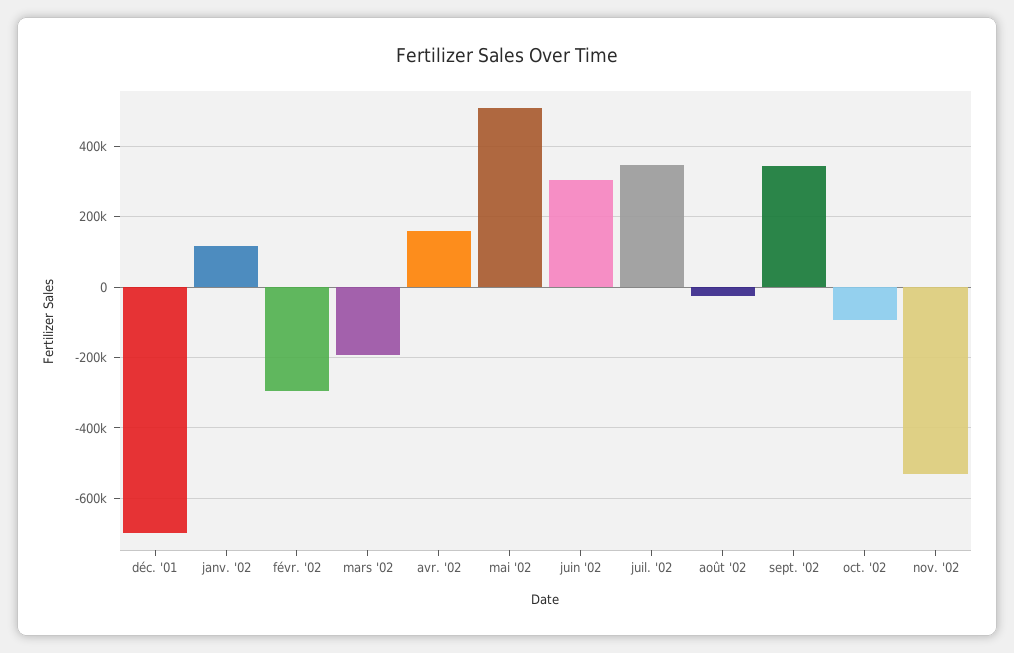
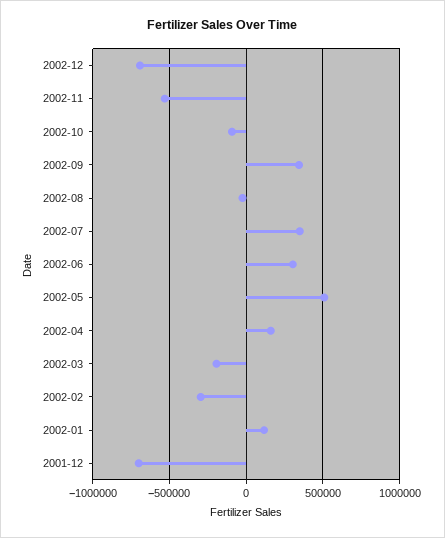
2002-12: none -> -700000

